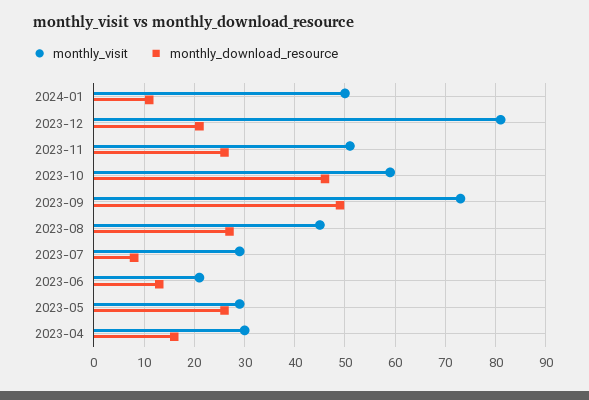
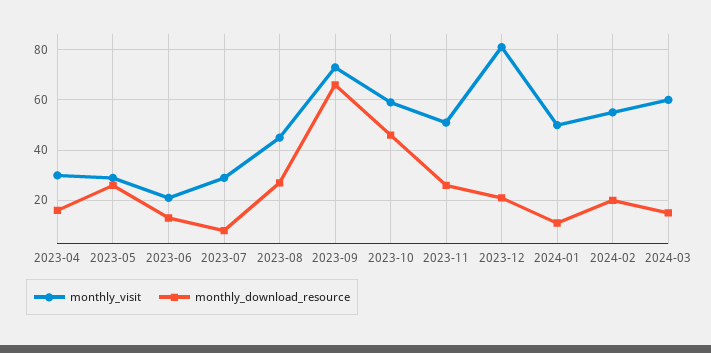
monthly_download_resource, 2023-09: 50 -> 65
monthly_visit, 2024-02: none -> 55
monthly_download_resource, 2024-02: none -> 20
monthly_visit, 2024-03: none -> 60
monthly_download_resource, 2024-03: none -> 15

